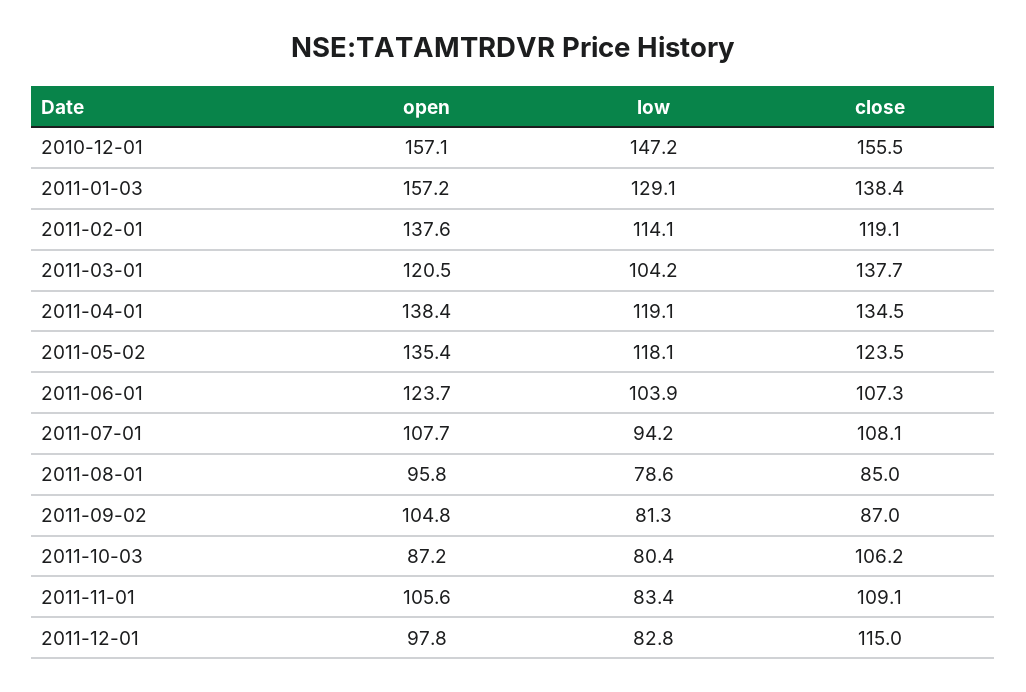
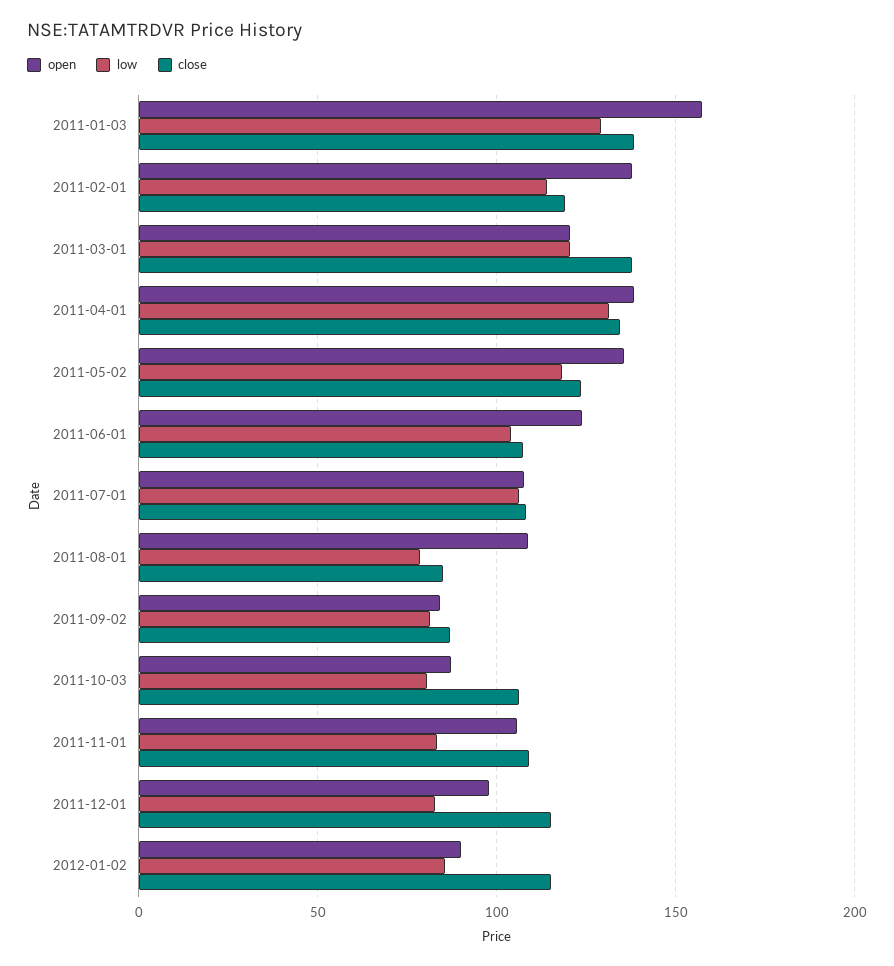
open, 2010-12-01: 157.1 -> none
low, 2010-12-01: 147.2 -> none
close, 2010-12-01: 155.5 -> none
low, 2011-03-01: 104.2 -> 120
low, 2011-04-01: 119.1 -> 130
low, 2011-07-01: 94.2 -> 105
open, 2011-08-01: 95.8 -> 110
open, 2011-09-02: 104.8 -> 85
open, 2012-01-02: none -> 90
low, 2012-01-02: none -> 85
close, 2012-01-02: none -> 115

